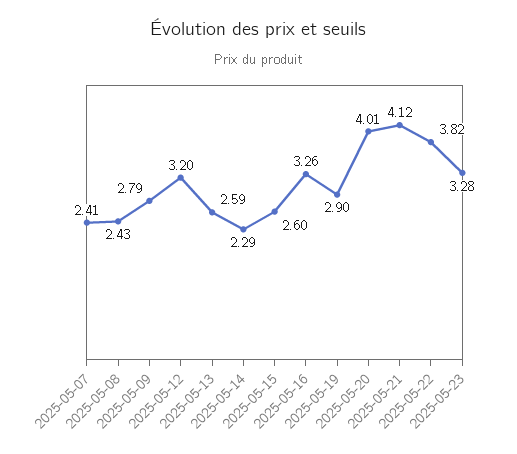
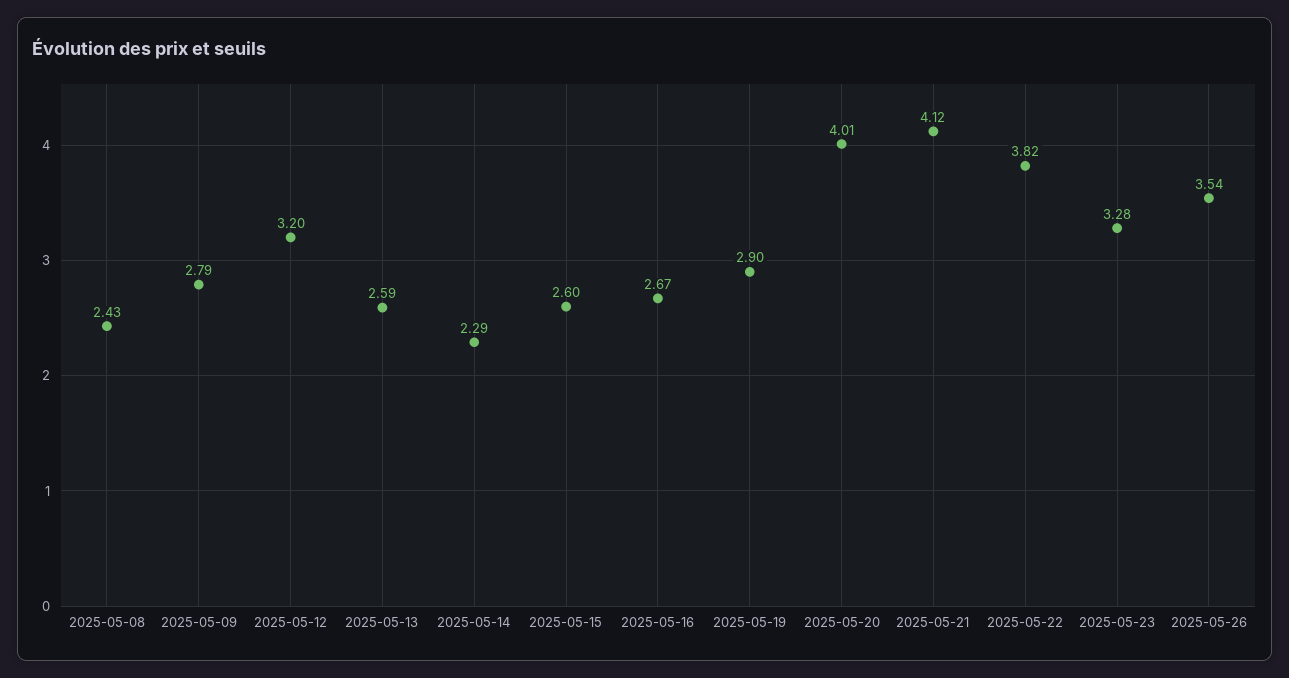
2025-05-07: 2.41 -> none
2025-05-16: 3.26 -> 2.67
2025-05-26: none -> 3.54

